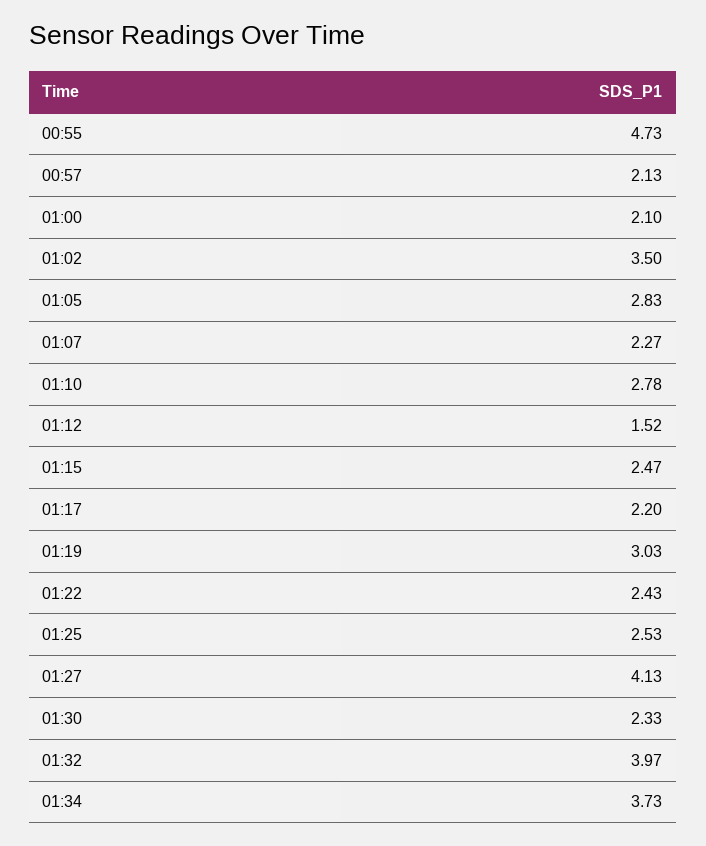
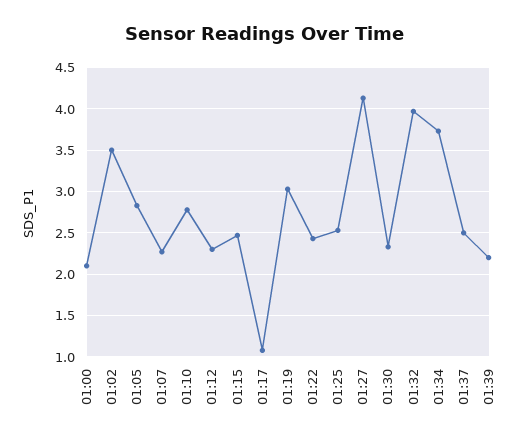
00:55: 4.73 -> none
00:57: 2.13 -> none
01:12: 1.52 -> 2.3
01:17: 2.2 -> 1.1
01:37: none -> 2.5
01:39: none -> 2.2

